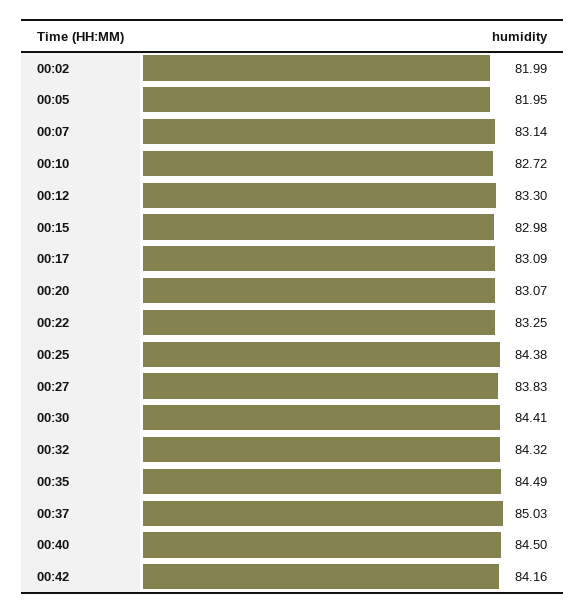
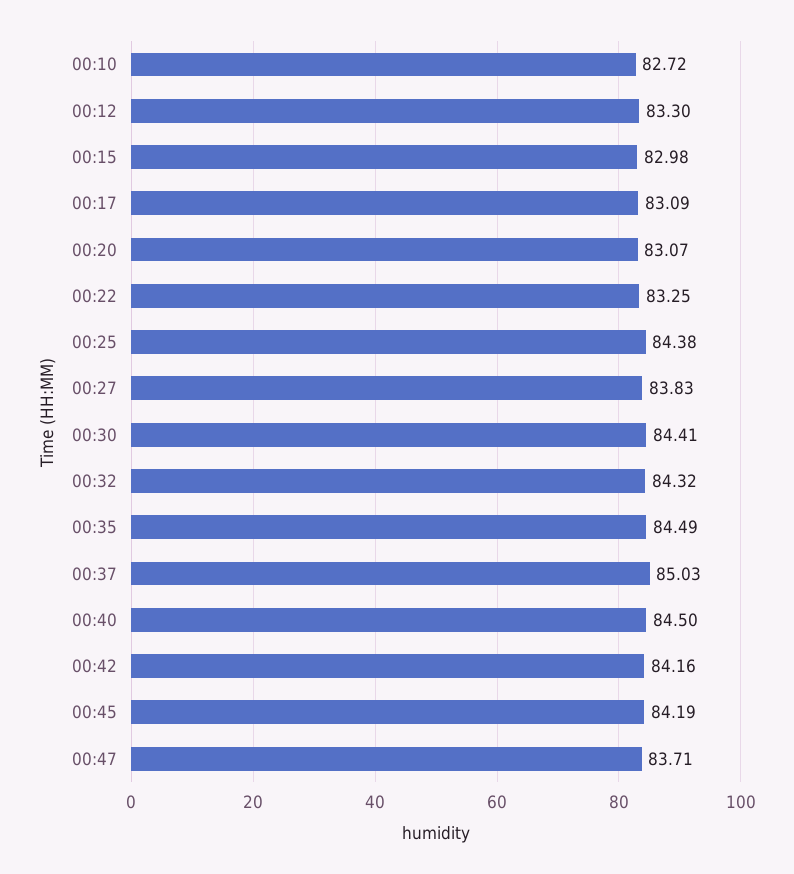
00:02: 81.99 -> none
00:05: 81.95 -> none
00:07: 83.14 -> none
00:45: none -> 84.19
00:47: none -> 83.71

